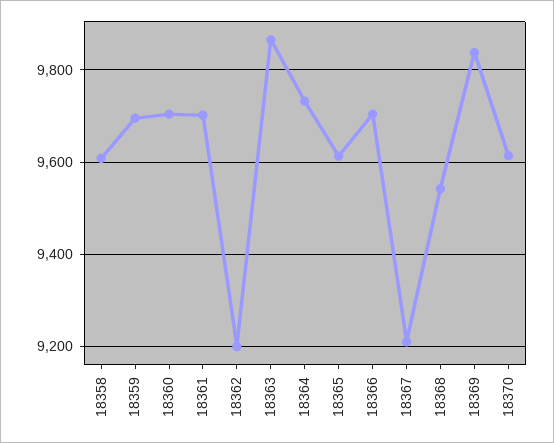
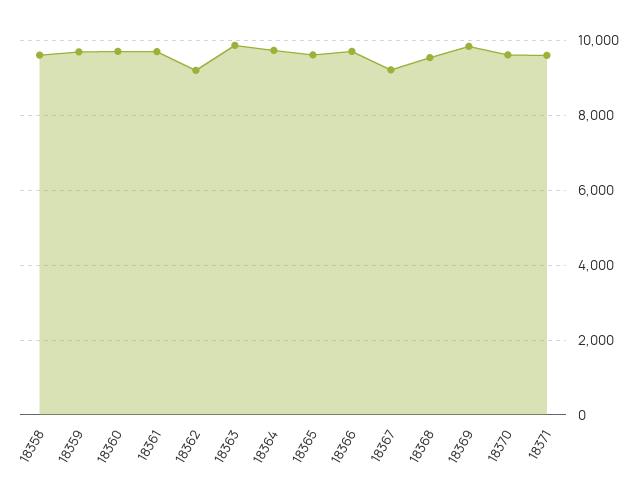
18371: none -> 9600

